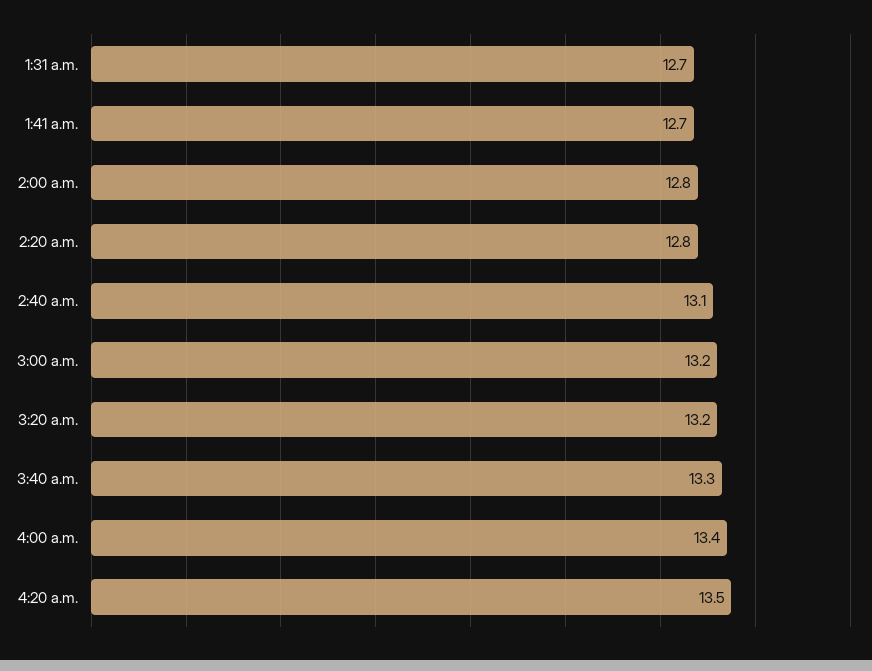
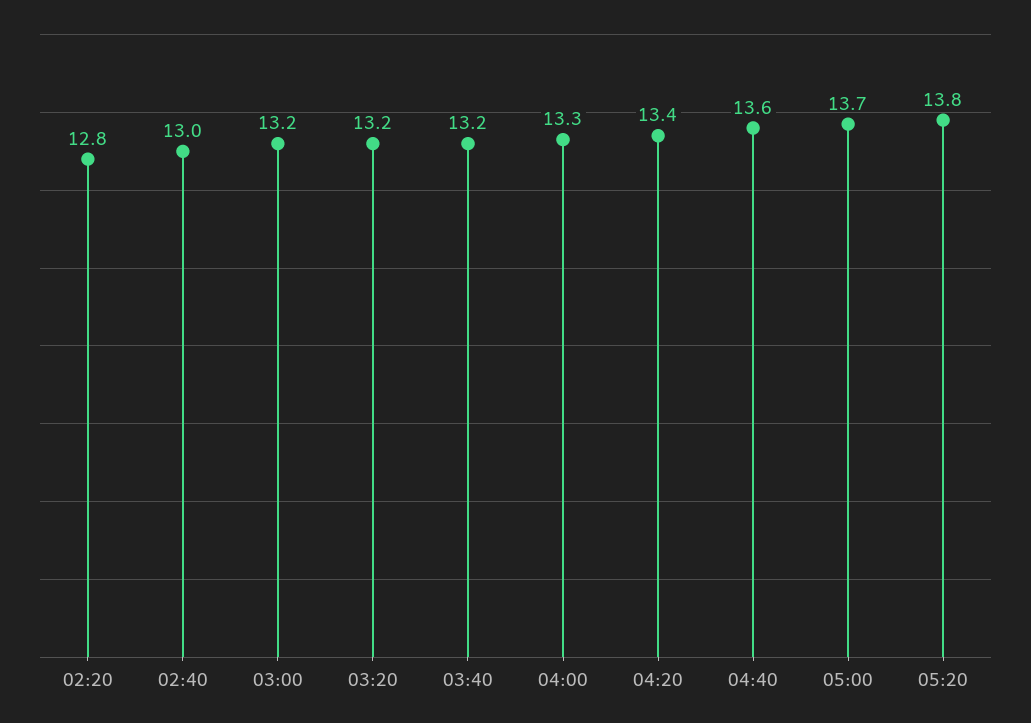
1:31 a.m.: 12.7 -> none
1:41 a.m.: 12.7 -> none
2:00 a.m.: 12.8 -> none
2:40 a.m.: 13.1 -> 13
3:40 a.m.: 13.3 -> 13.2
4:00 a.m.: 13.4 -> 13.3
4:20 a.m.: 13.5 -> 13.4
04:40: none -> 13.6
05:00: none -> 13.7
05:20: none -> 13.8

